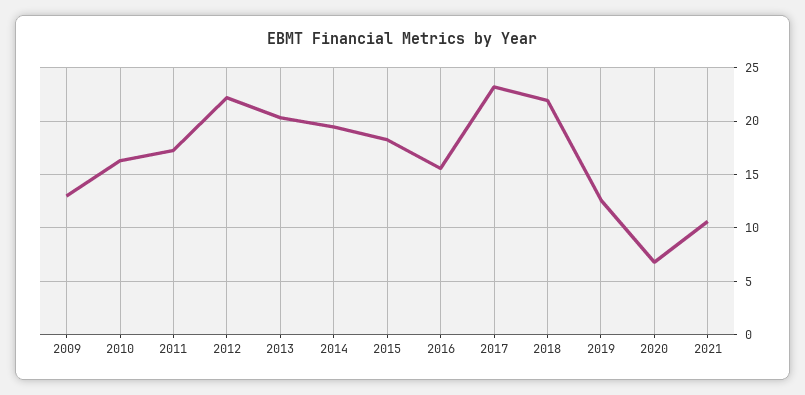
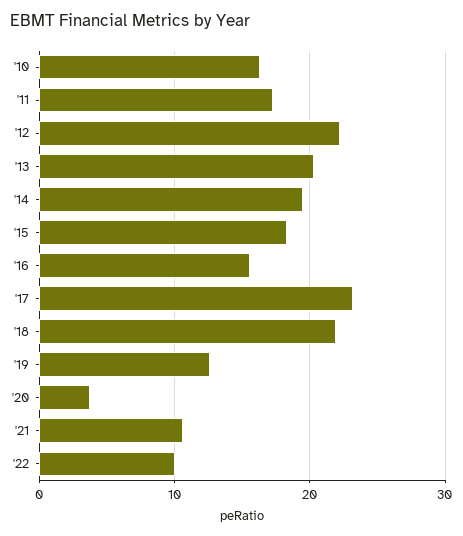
2009: 13 -> none
2020: 7 -> 4
'22: none -> 10

